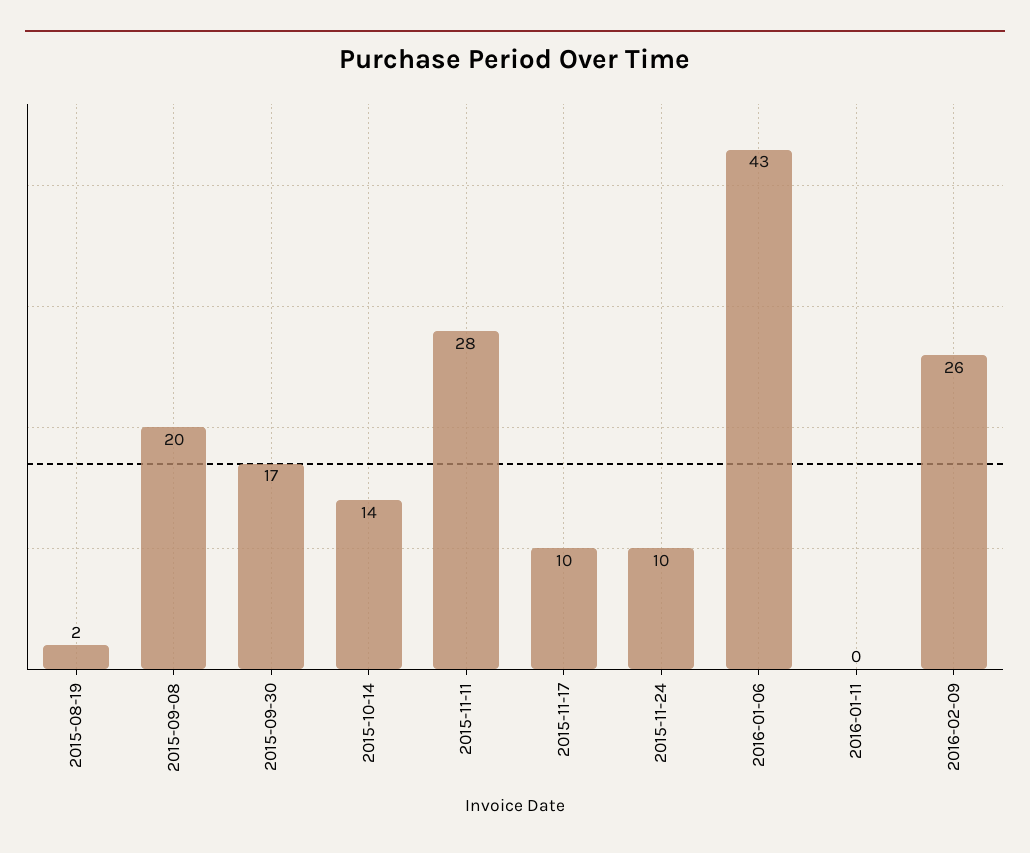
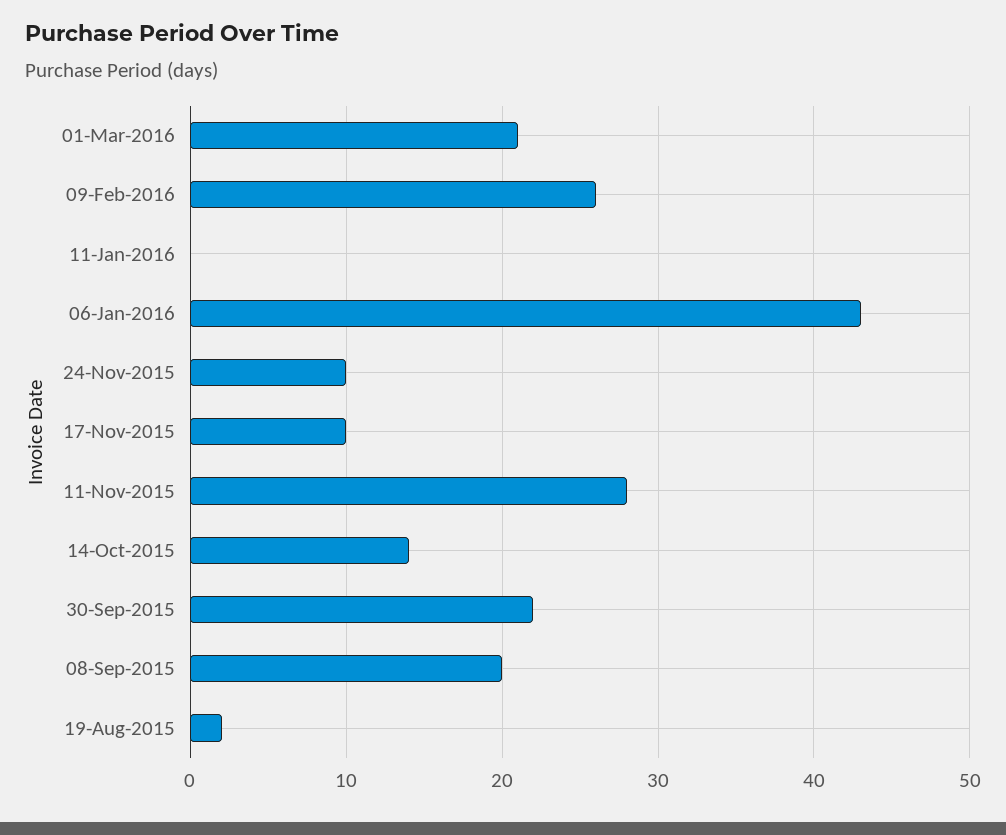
2015-09-30: 17 -> 22
01-Mar-2016: none -> 21

